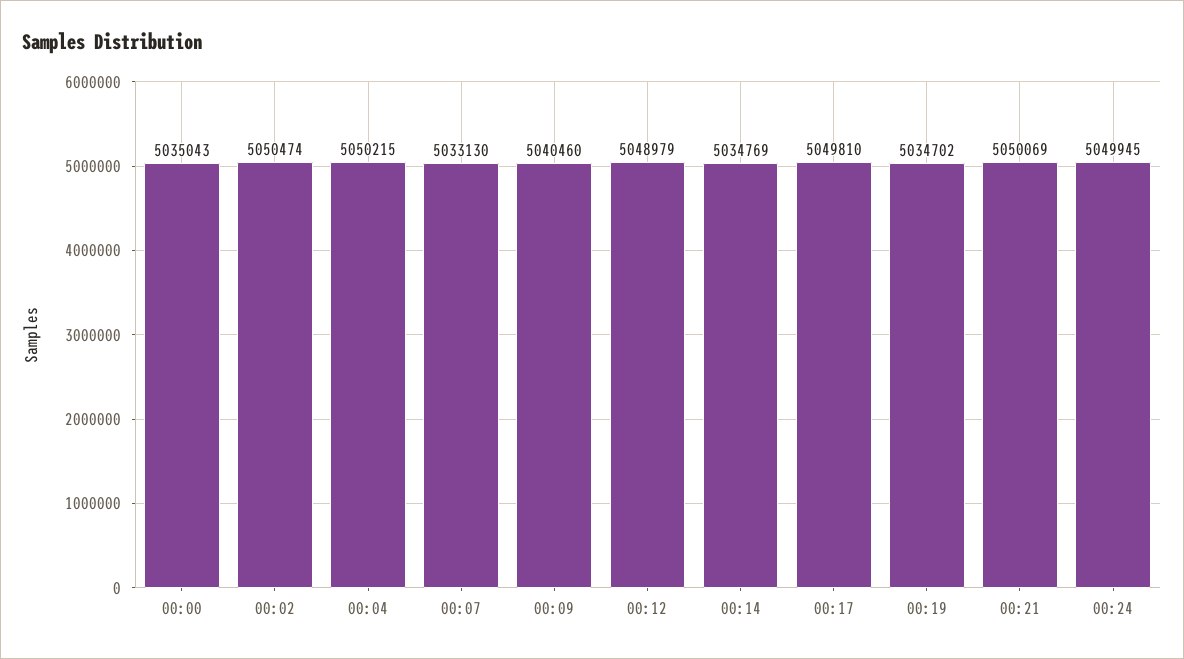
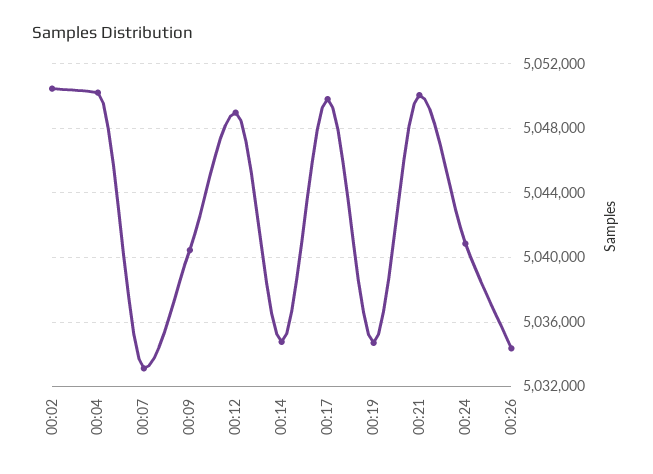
00:00: 5035043 -> none
00:24: 5049945 -> 5041000
00:26: none -> 5034500

